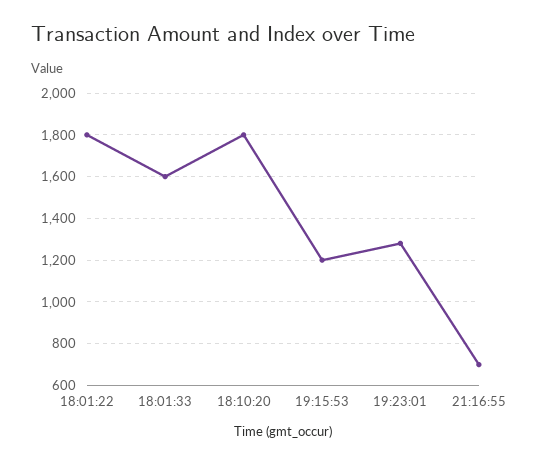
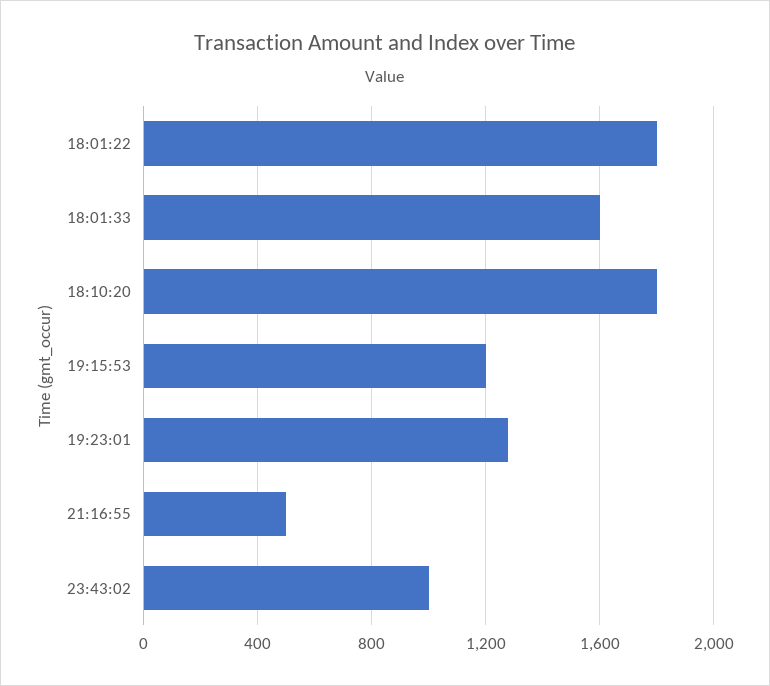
21:16:55: 700 -> 500
23:43:02: none -> 1000

